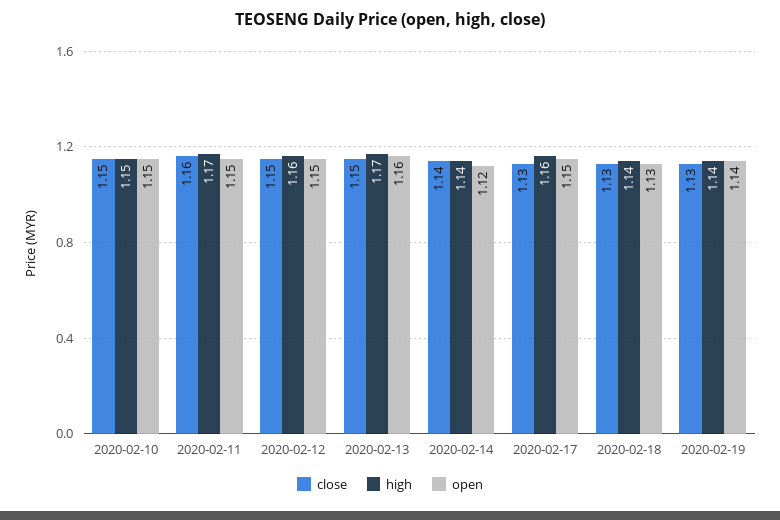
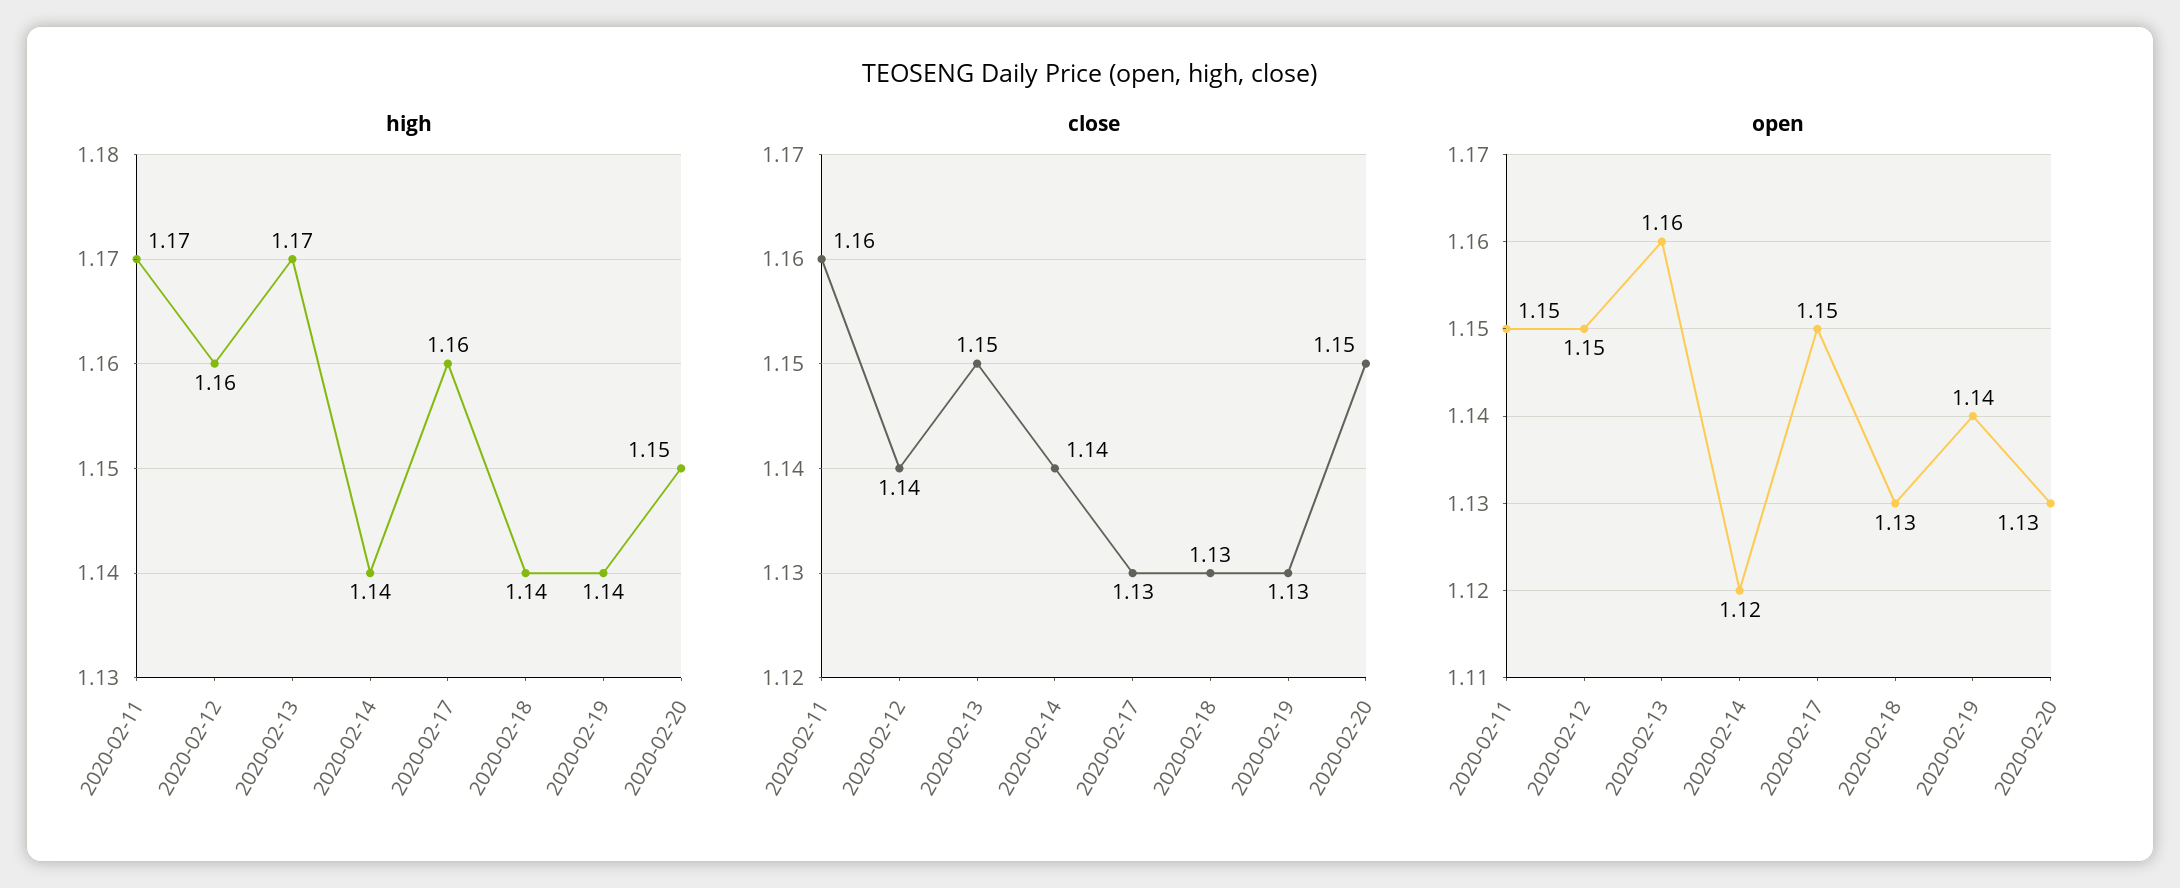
close, 2020-02-10: 1.15 -> none
high, 2020-02-10: 1.15 -> none
open, 2020-02-10: 1.15 -> none
close, 2020-02-12: 1.15 -> 1.14
high, 2020-02-20: none -> 1.15
close, 2020-02-20: none -> 1.15
open, 2020-02-20: none -> 1.13

